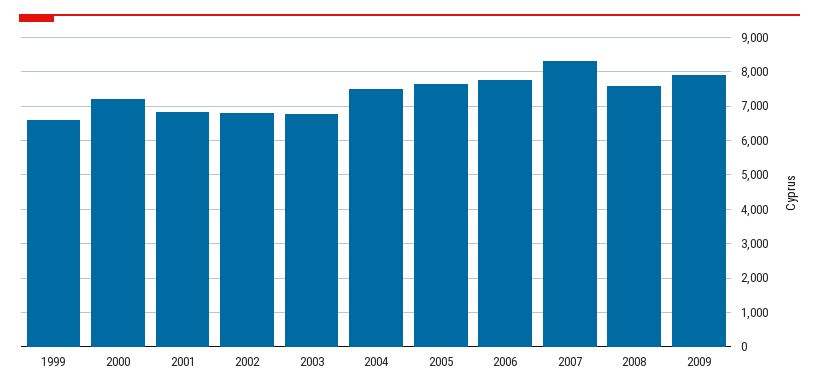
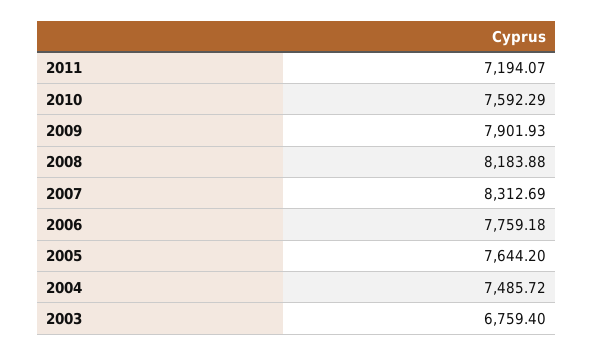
1999: 6600 -> none
2000: 7200 -> none
2001: 6800 -> none
2002: 6800 -> none
2008: 7600 -> 8183.88
2011: none -> 7194.07
2010: none -> 7592.29

